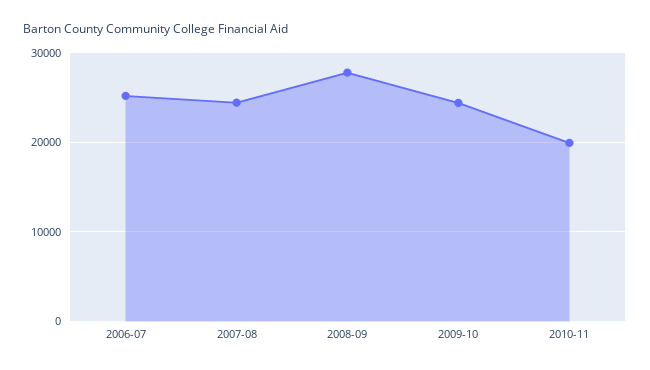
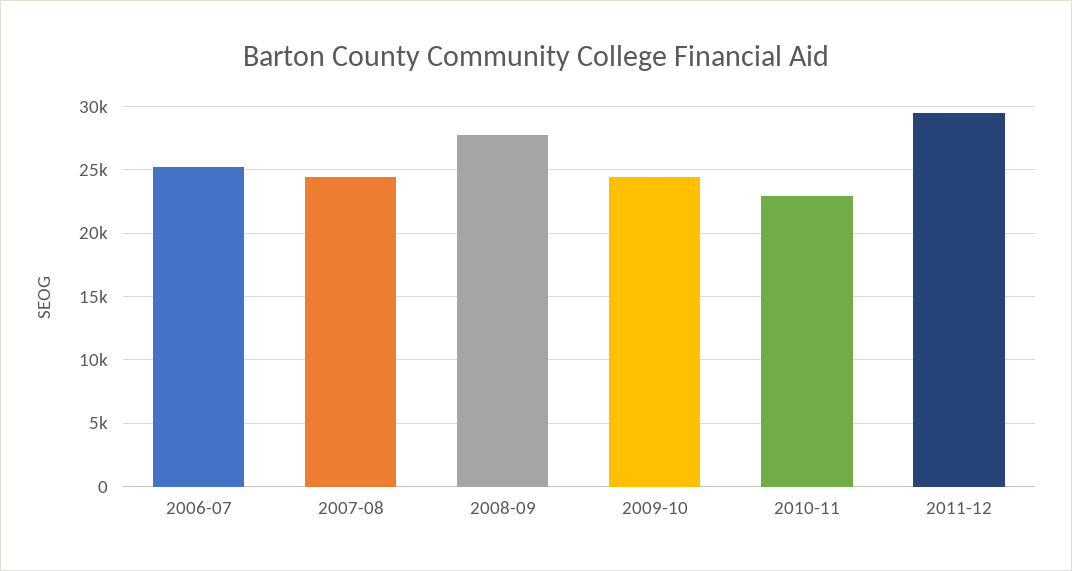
2010-11: 20000 -> 23000
2011-12: none -> 29500

